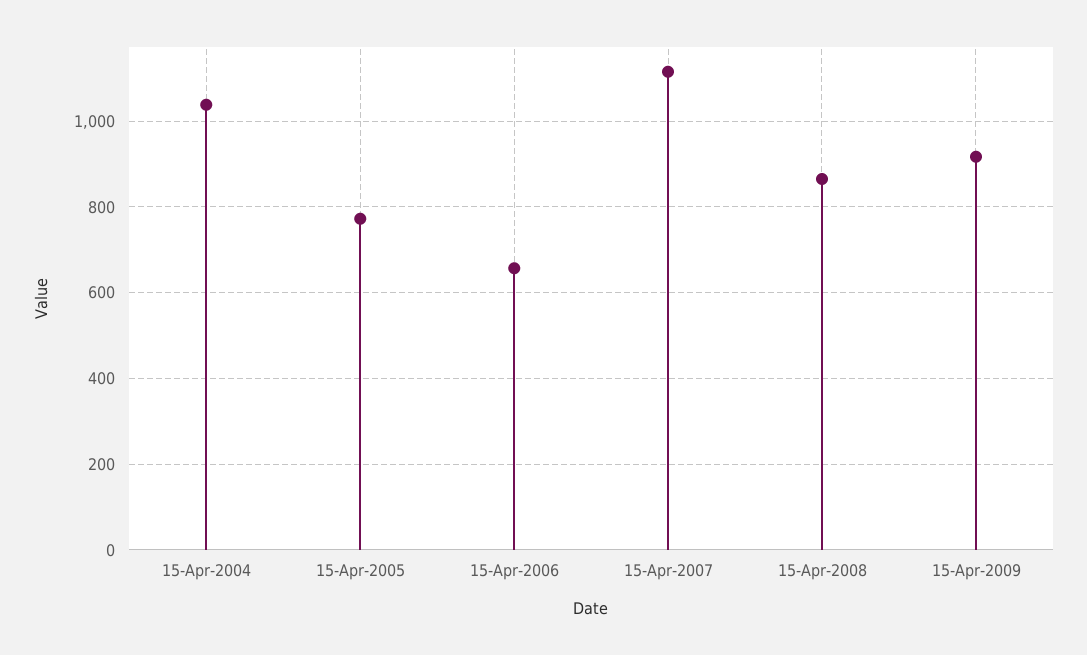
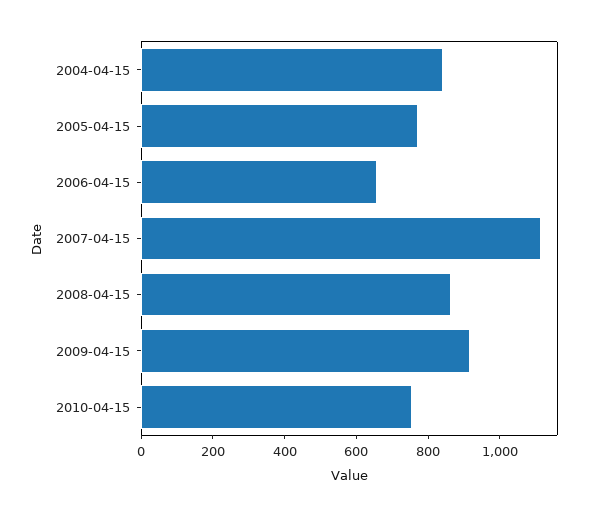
15-Apr-2004: 1040 -> 850
2010-04-15: none -> 750

